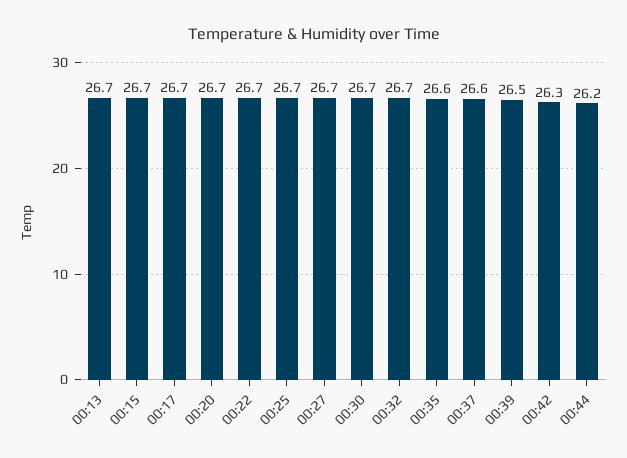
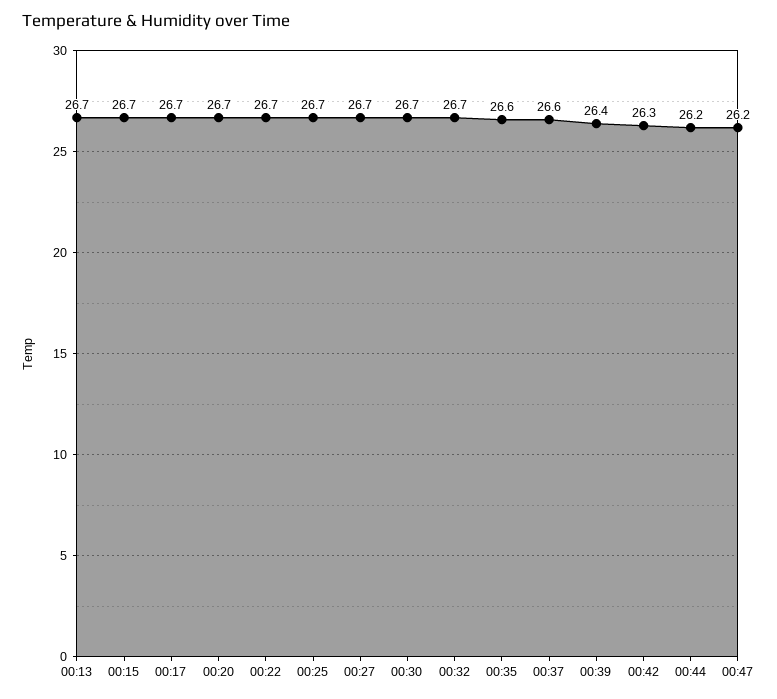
00:39: 26.5 -> 26.4
00:47: none -> 26.2

